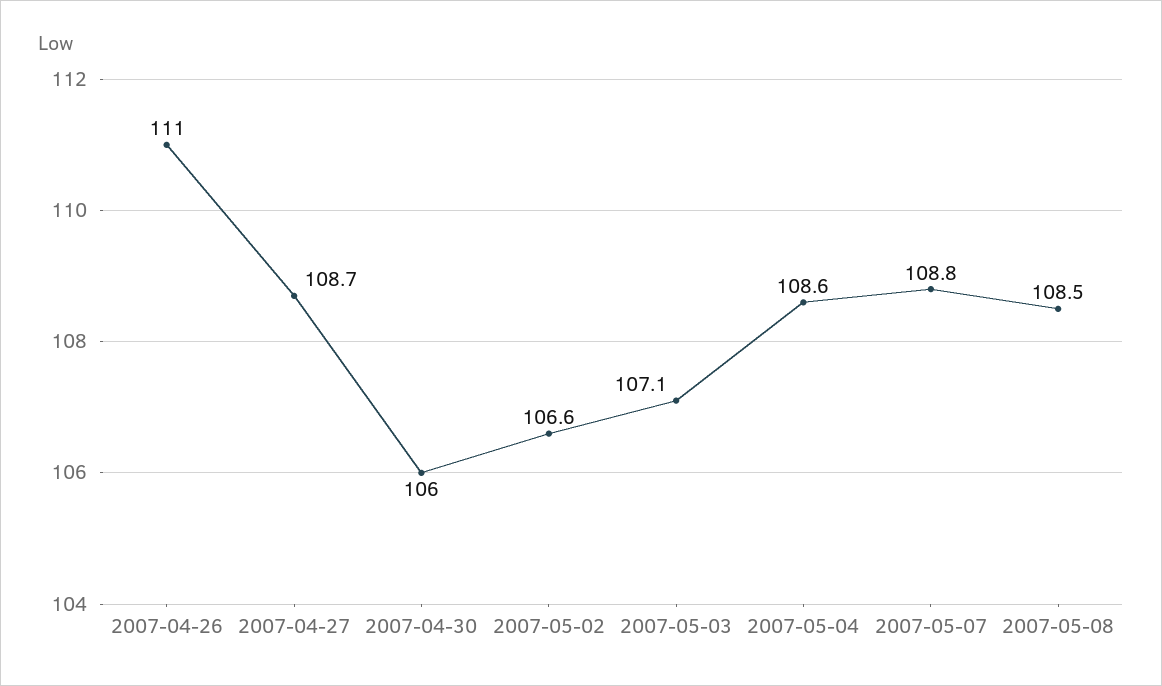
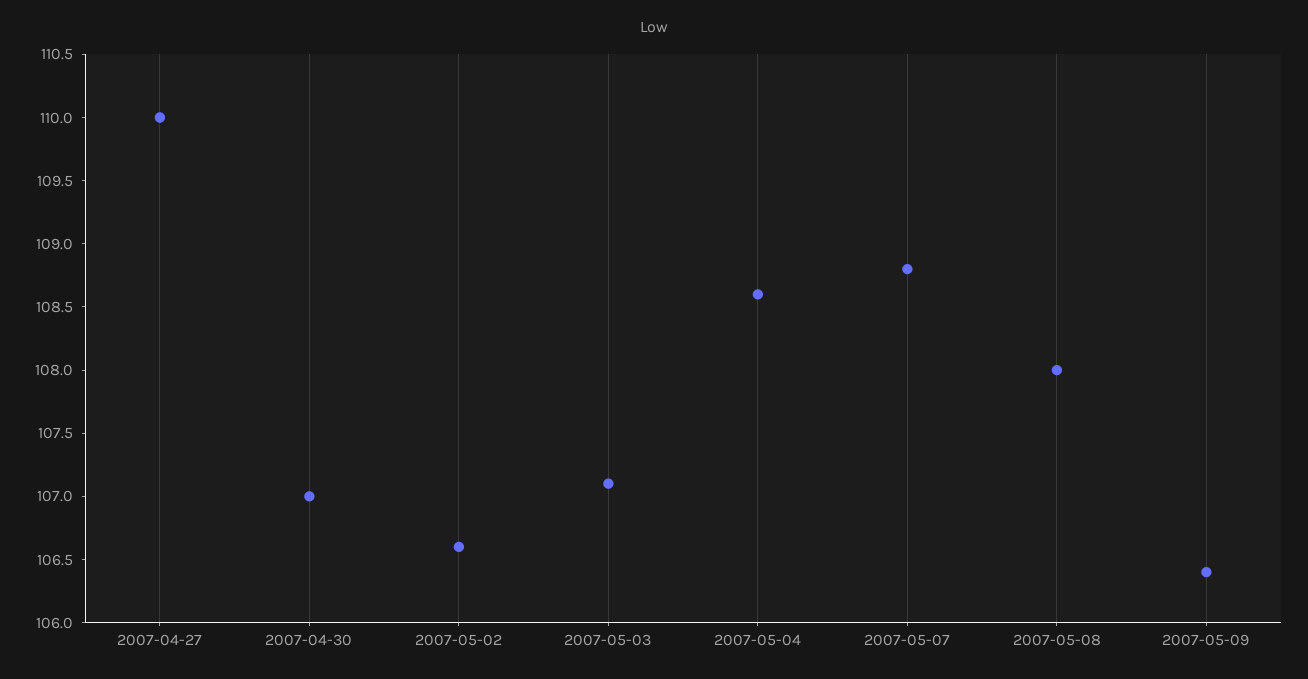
2007-04-26: 111 -> none
2007-04-27: 108.7 -> 110
2007-04-30: 106 -> 107
2007-05-08: 108.5 -> 108
2007-05-09: none -> 106.4

